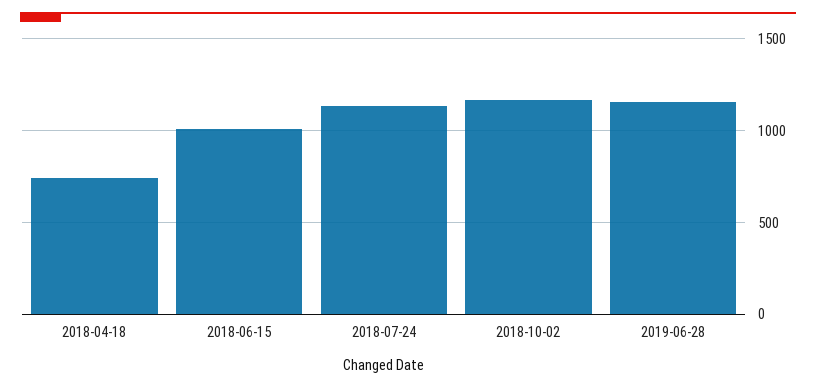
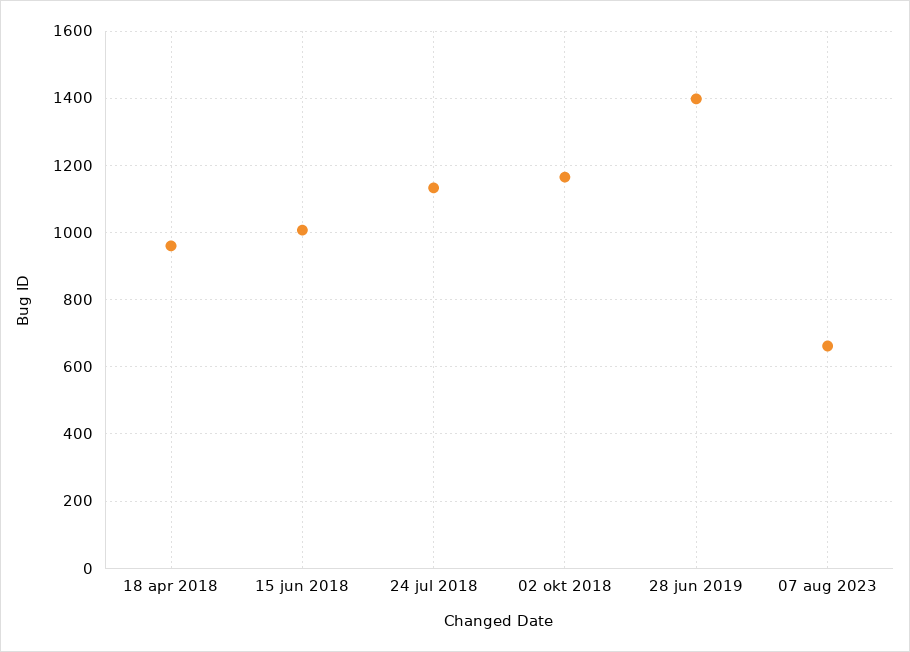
2018-04-18: 750 -> 960
2019-06-28: 1150 -> 1400
07 aug 2023: none -> 660

